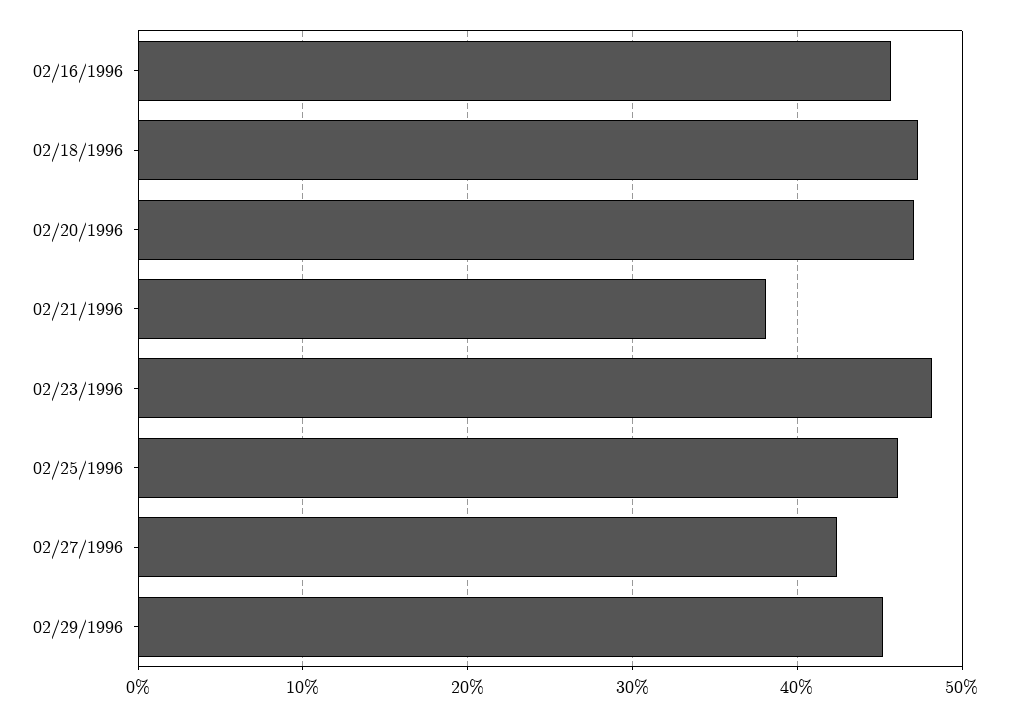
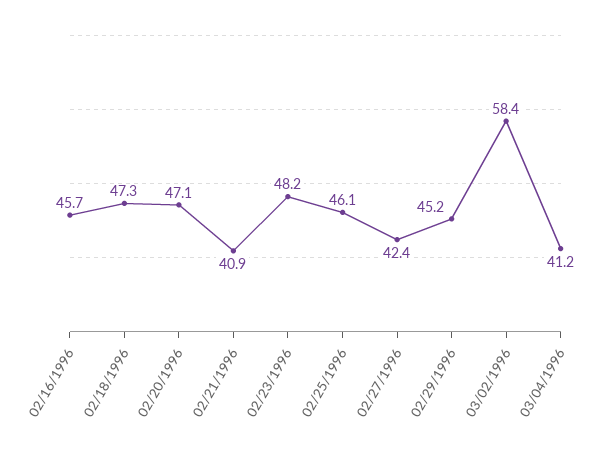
02/21/1996: 38 -> 40.9
03/02/1996: none -> 58.4
03/04/1996: none -> 41.2

